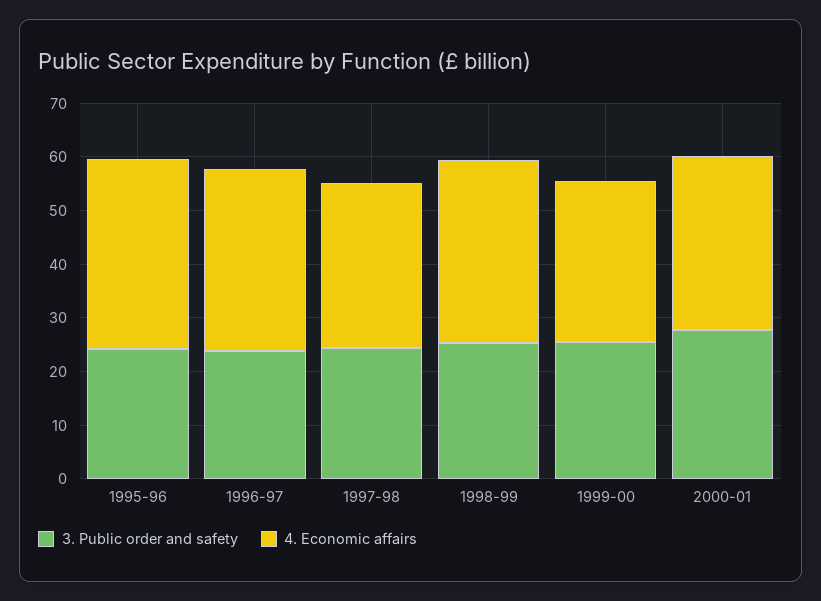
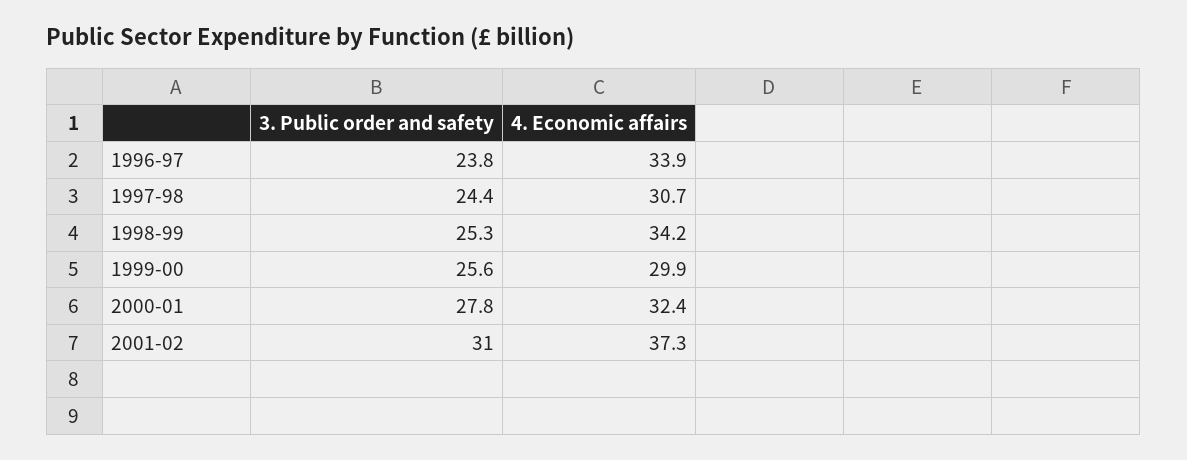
3. Public order and safety, 1995-96: 24 -> none
4. Economic affairs, 1995-96: 36 -> none
3. Public order and safety, 2001-02: none -> 31
4. Economic affairs, 2001-02: none -> 37.3

